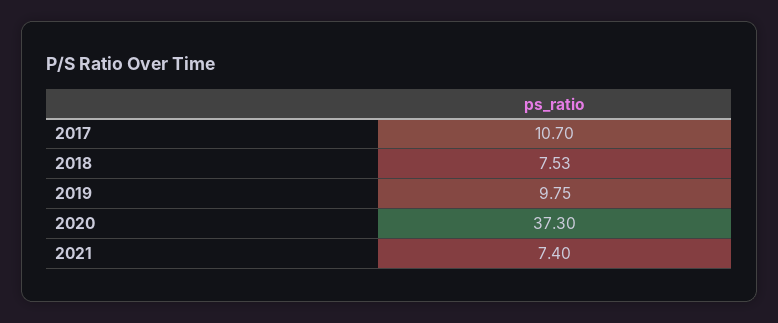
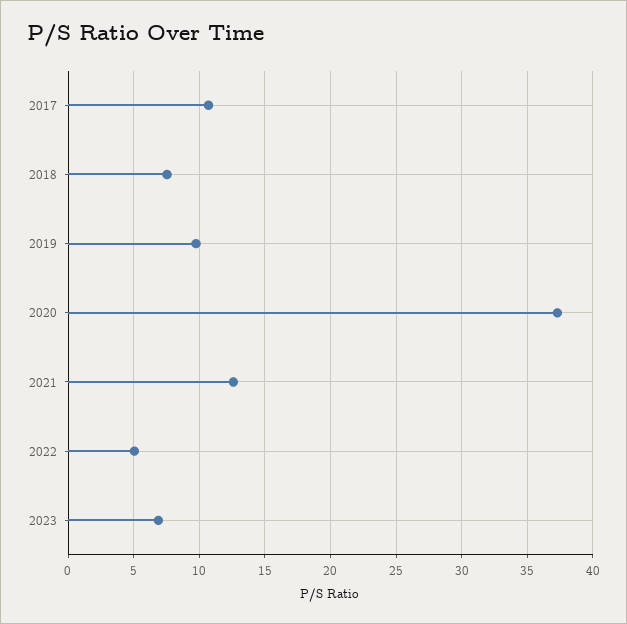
2021: 7.4 -> 12.5
2022: none -> 5
2023: none -> 7

